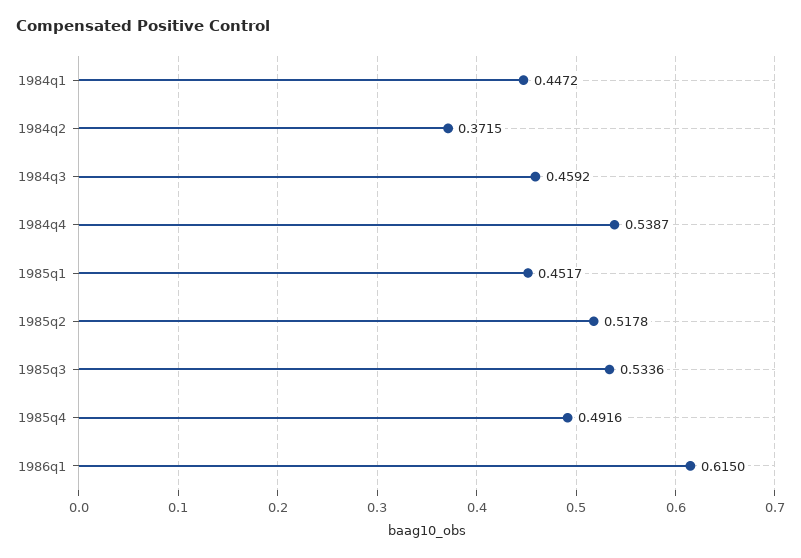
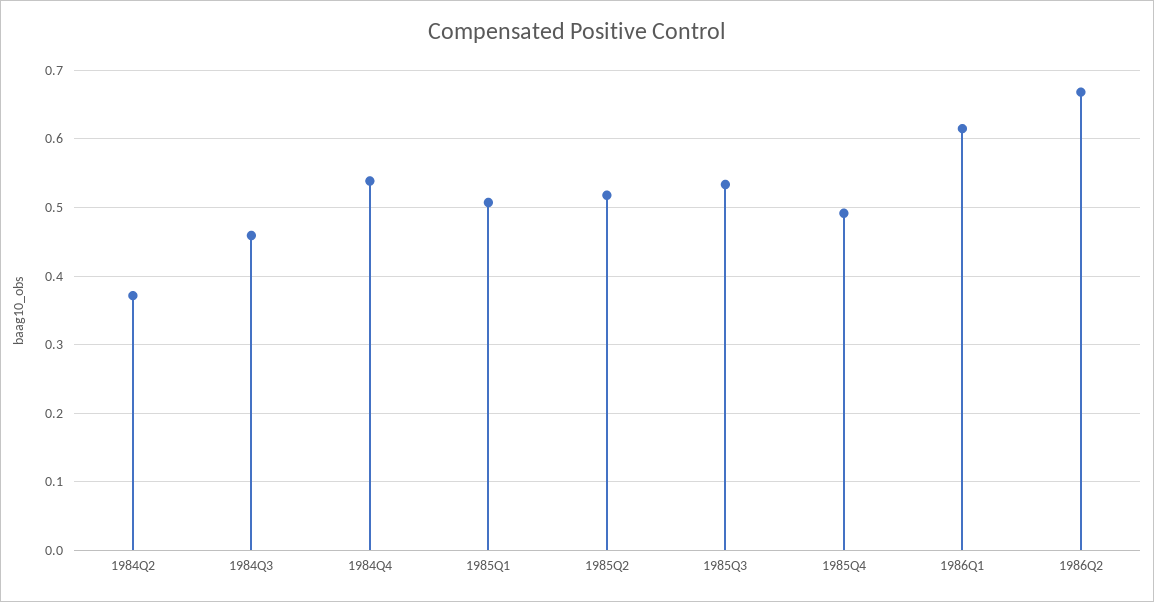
1984q1: 0.4472 -> none
1985q1: 0.4517 -> 0.51
1986Q2: none -> 0.67

